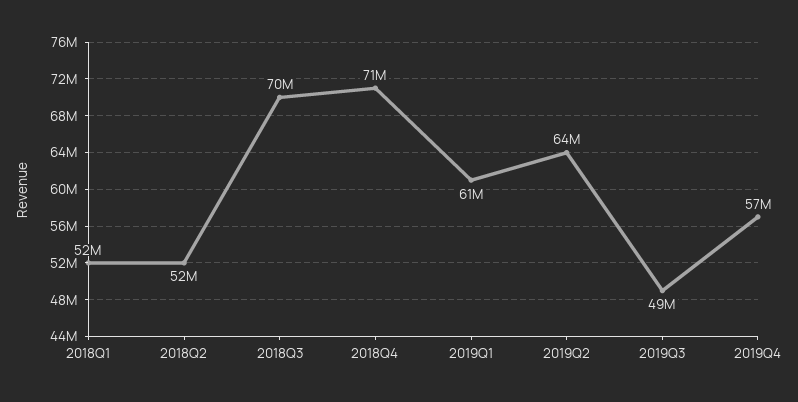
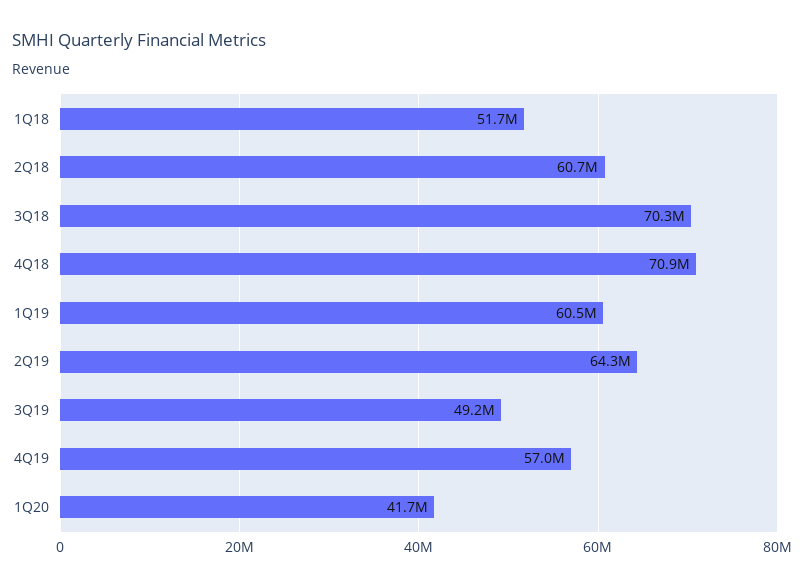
2018Q2: 52000000 -> 60700000
1Q20: none -> 41700000

